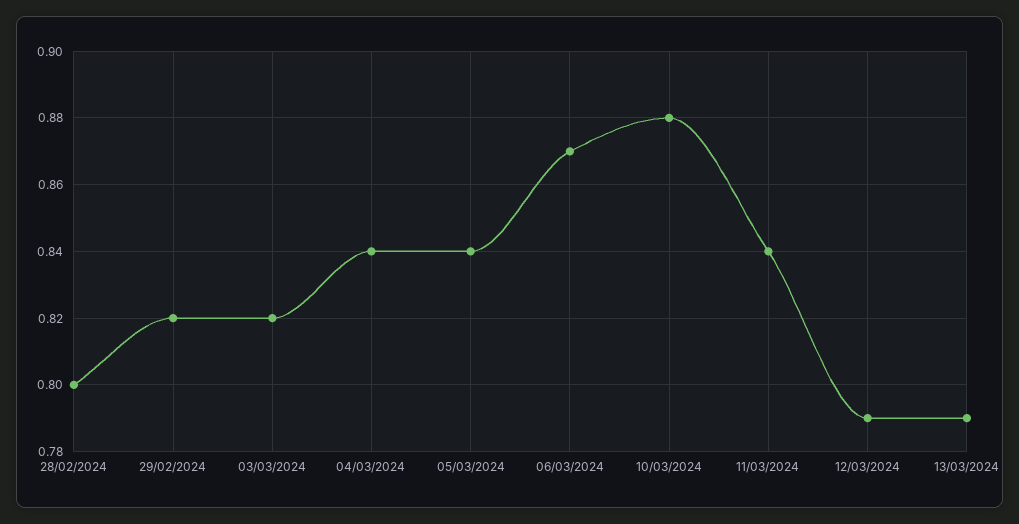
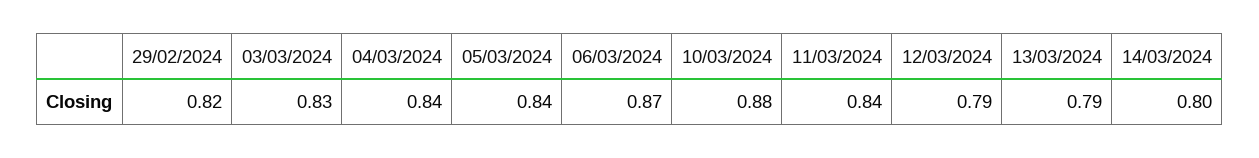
28/02/2024: 0.8 -> none
03/03/2024: 0.82 -> 0.83
14/03/2024: none -> 0.8

